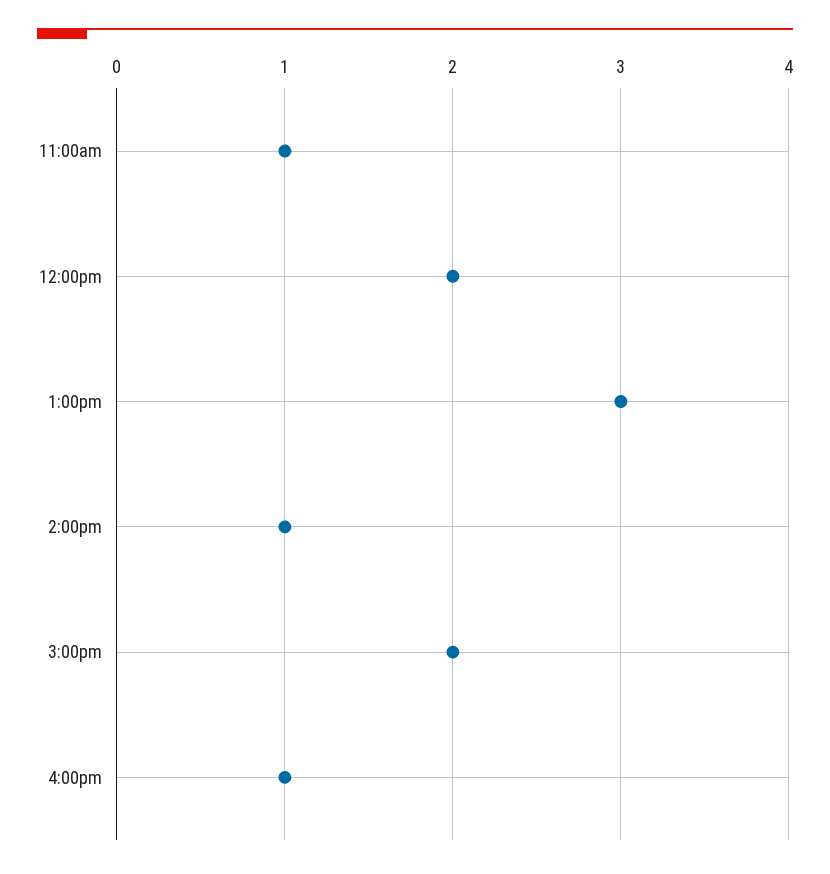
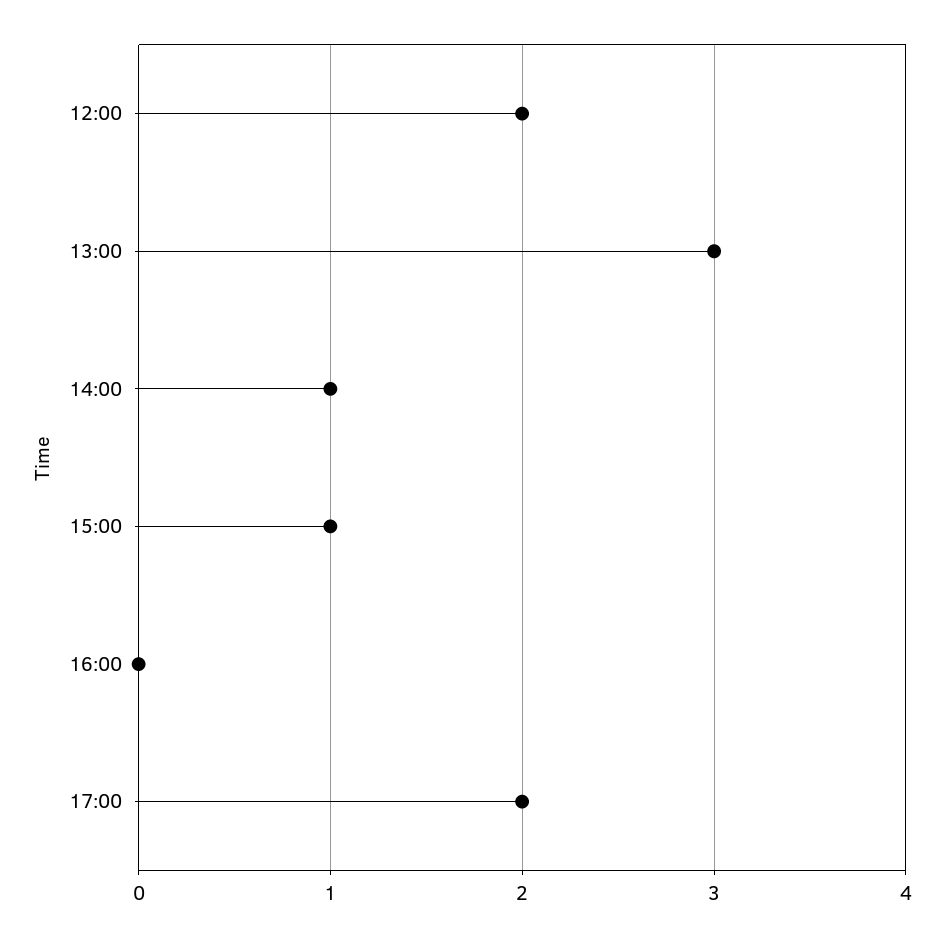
11:00am: 1 -> none
3:00pm: 2 -> 1
4:00pm: 1 -> 0
17:00: none -> 2

